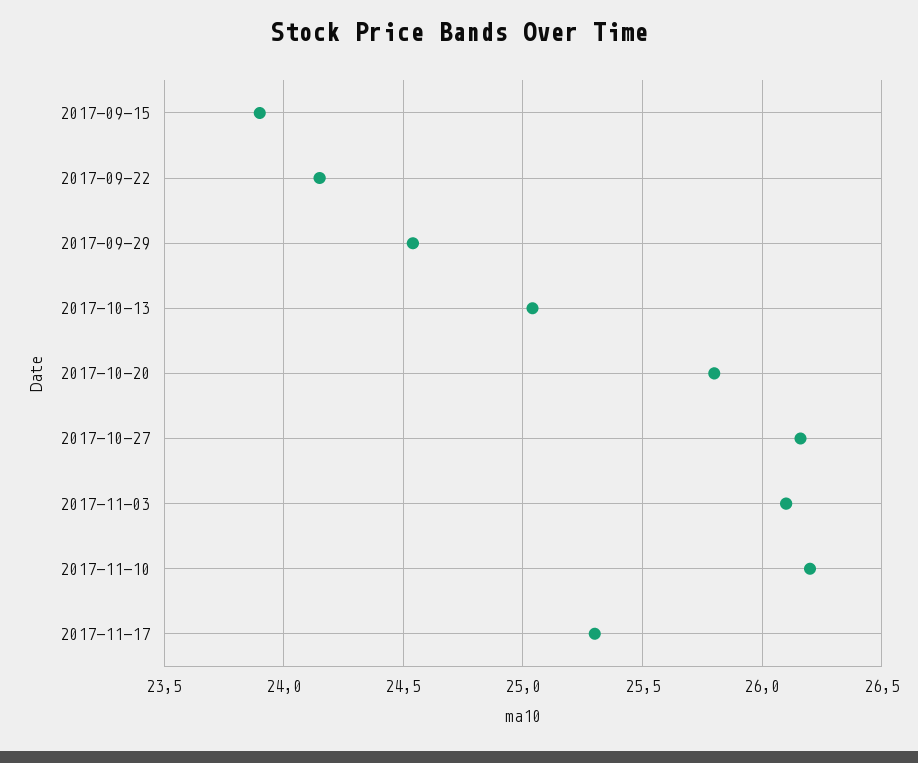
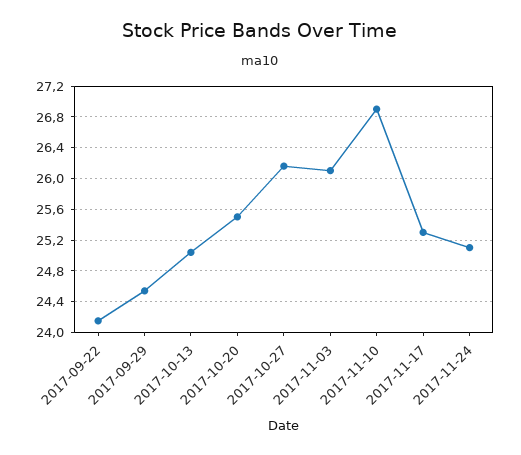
2017-09-15: 23.9 -> none
2017-10-20: 25.8 -> 25.5
2017-11-10: 26.2 -> 26.9
2017-11-24: none -> 25.1

